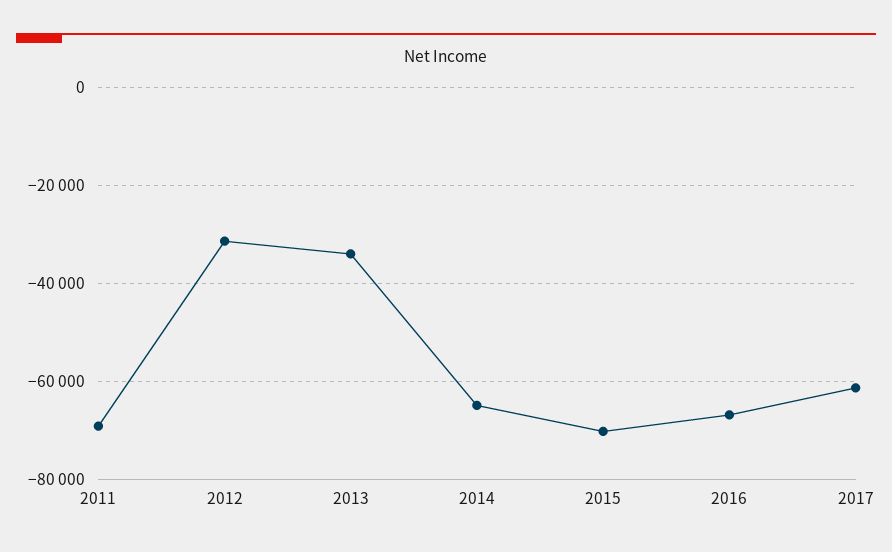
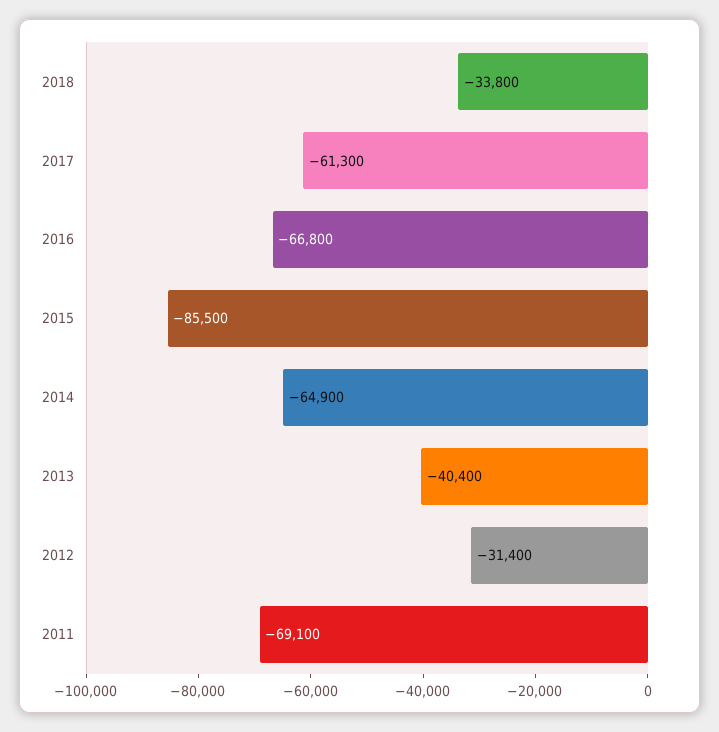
2013: -34000 -> -40400
2015: -70000 -> -85500
2018: none -> -33800

